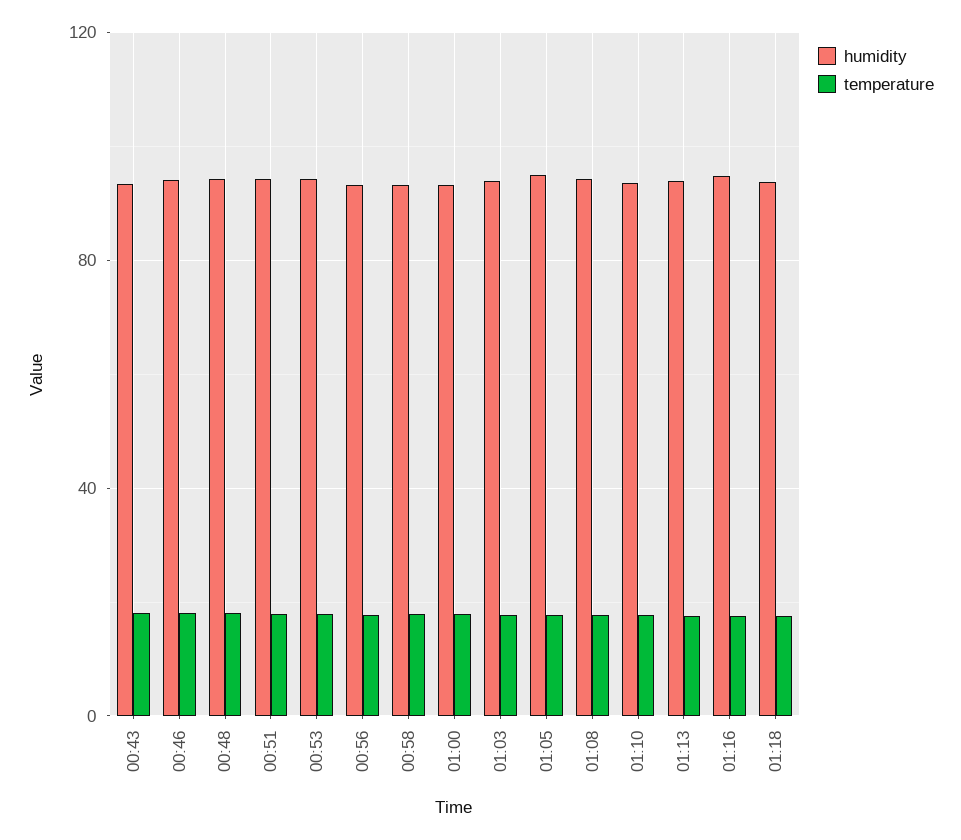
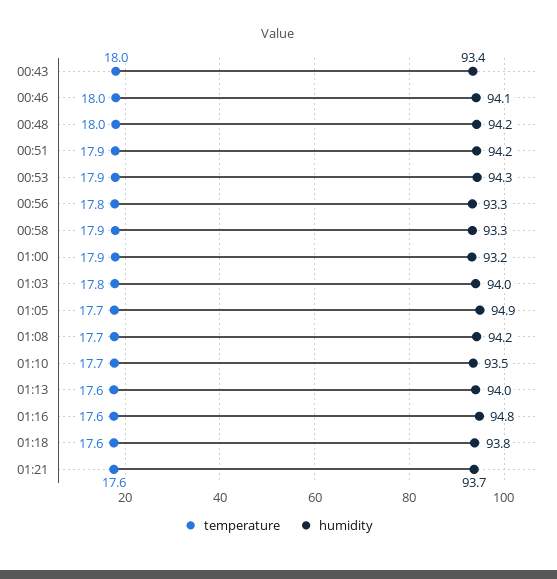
temperature, 01:21: none -> 17.6
humidity, 01:21: none -> 93.7

